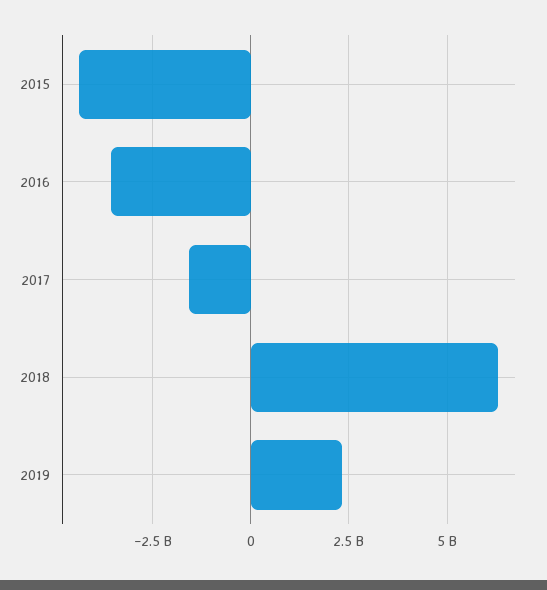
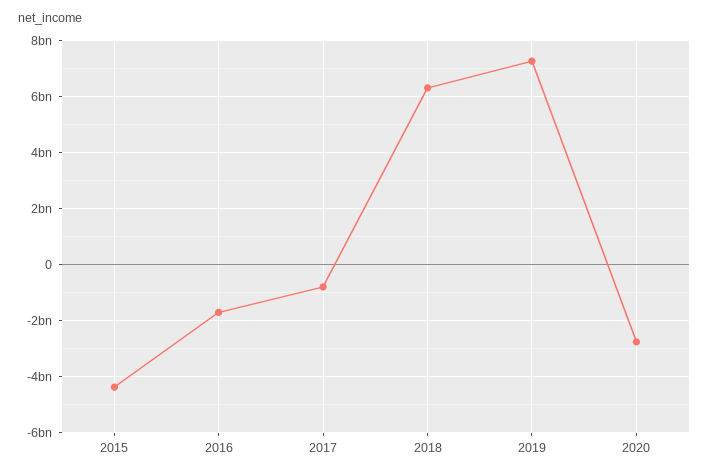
2016: -3500000000 -> -1750000000
2017: -1500000000 -> -750000000
2019: 2250000000 -> 7250000000
2020: none -> -2750000000

